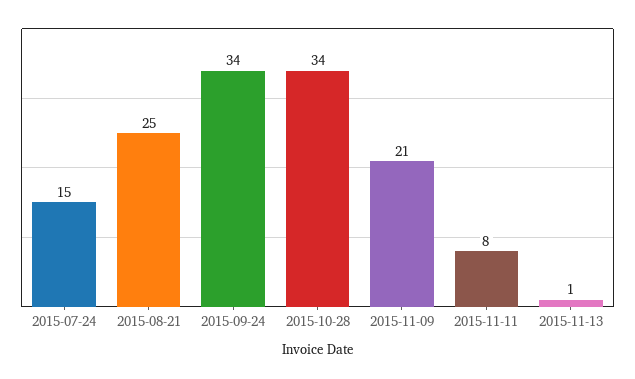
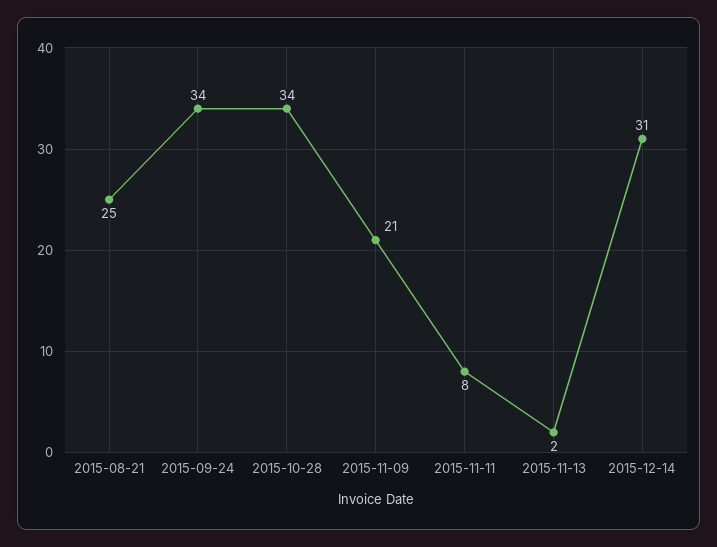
2015-07-24: 15 -> none
2015-11-13: 1 -> 2
2015-12-14: none -> 31

